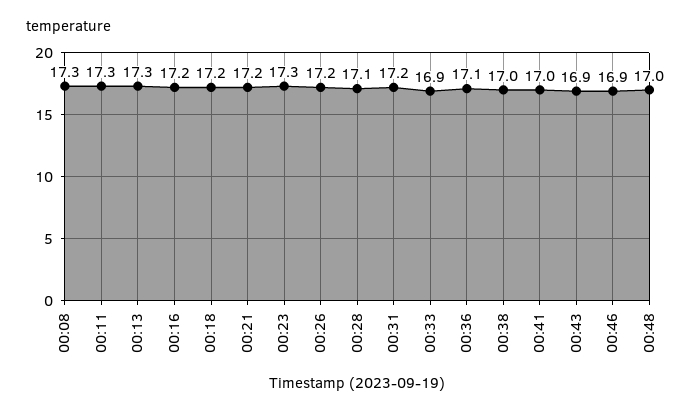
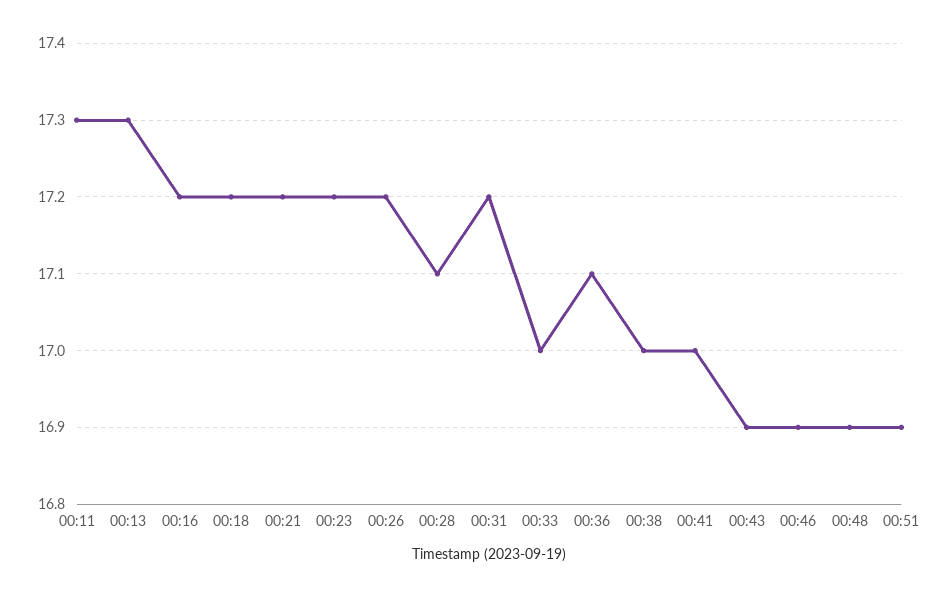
00:08: 17.3 -> none
00:23: 17.3 -> 17.2
00:33: 16.9 -> 17
00:48: 17 -> 16.9
00:51: none -> 16.9

